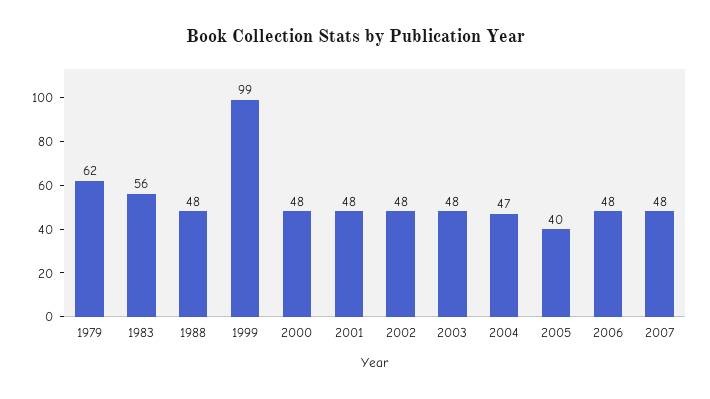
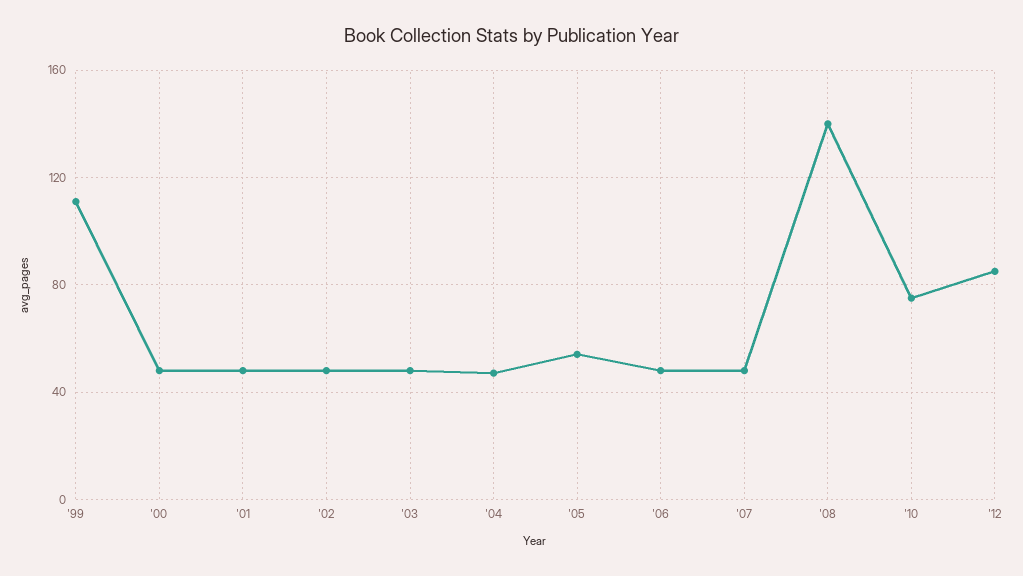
1979: 62 -> none
1983: 56 -> none
1988: 48 -> none
1999: 99 -> 110
2005: 40 -> 55
'08: none -> 140
'10: none -> 75
'12: none -> 85

